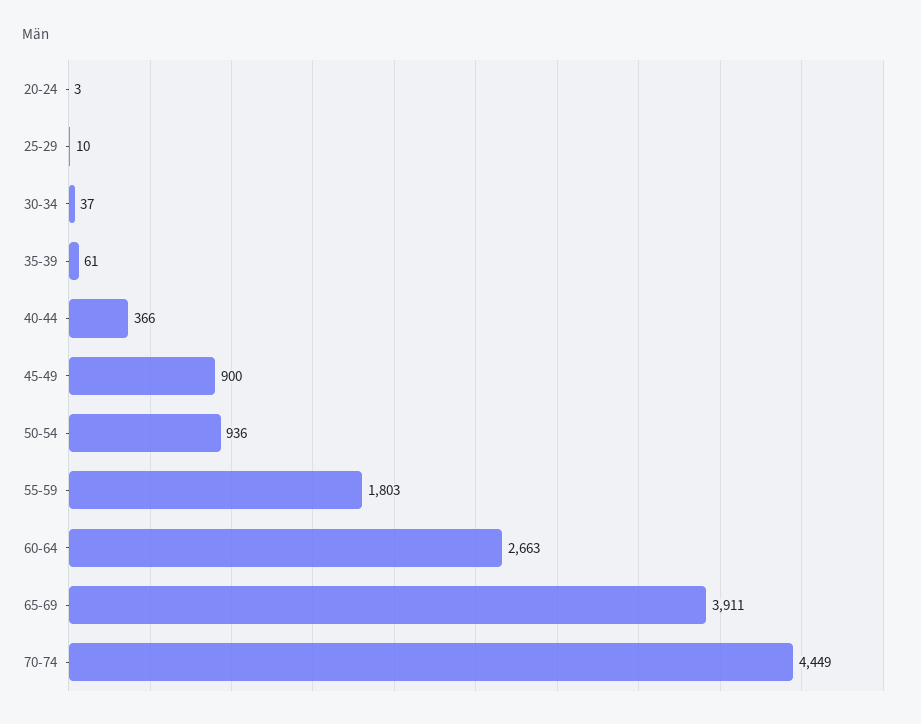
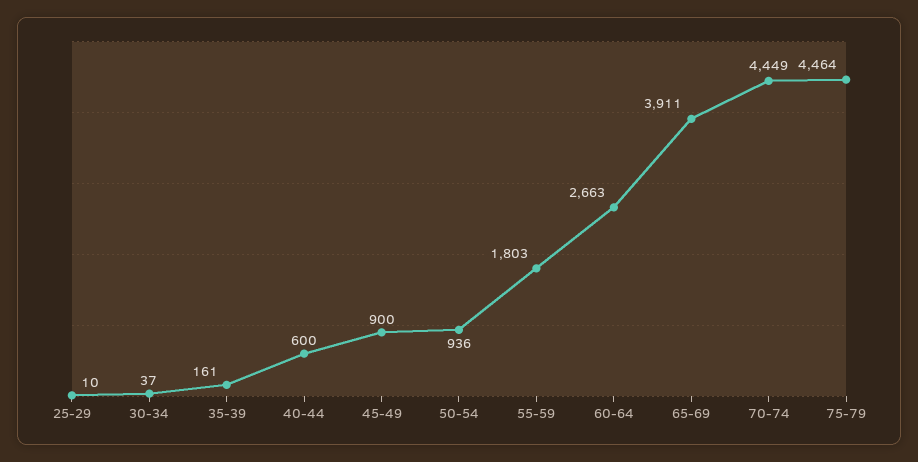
20-24: 3 -> none
35-39: 61 -> 161
40-44: 366 -> 600
75-79: none -> 4464

